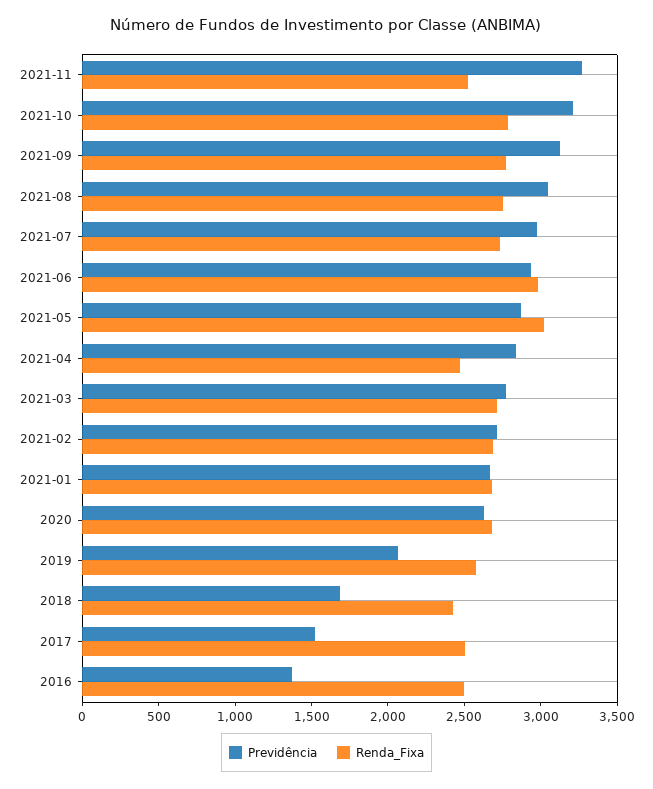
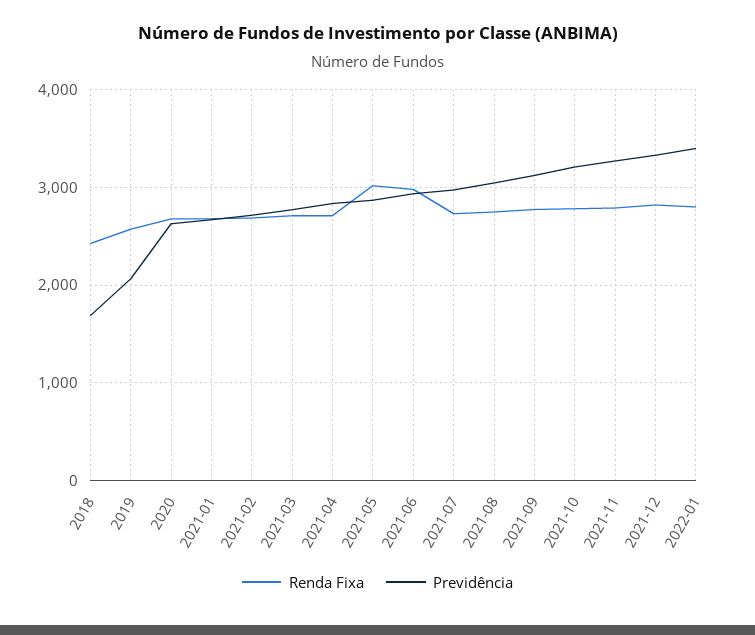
Renda_Fixa, 2021-11: 2500 -> 2800
Renda_Fixa, 2021-04: 2500 -> 2700
Previdência, 2017: 1500 -> none
Renda_Fixa, 2017: 2500 -> none
Previdência, 2016: 1400 -> none
Renda_Fixa, 2016: 2500 -> none
Renda_Fixa, 2021-12: none -> 2800
Previdência, 2021-12: none -> 3300
Renda_Fixa, 2022-01: none -> 2800
Previdência, 2022-01: none -> 3400

